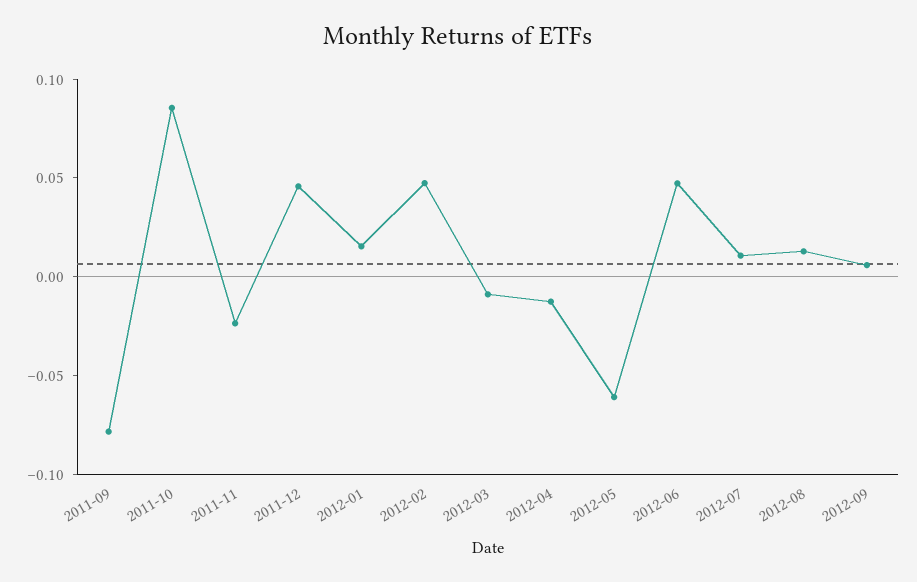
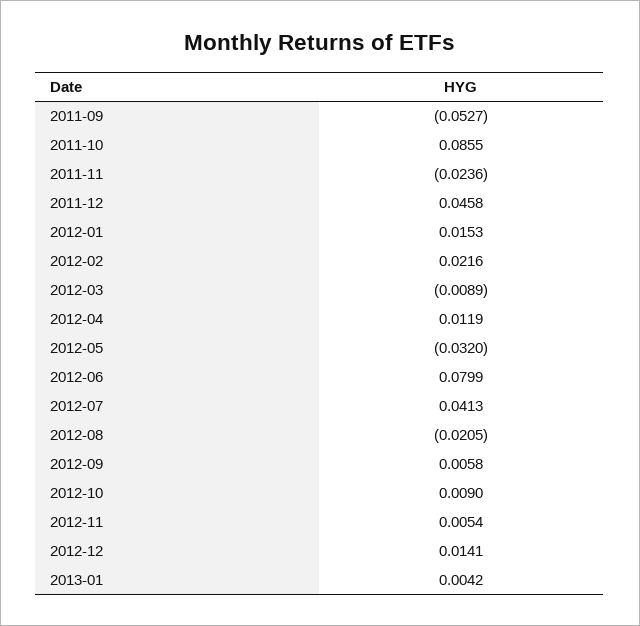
2011-09: -0.08 -> -0.0527
2012-02: 0.05 -> 0.0216
2012-04: -0.01 -> 0.0119
2012-05: -0.06 -> -0.032
2012-06: 0.05 -> 0.0799
2012-07: 0.01 -> 0.0413
2012-08: 0.01 -> -0.0205
2012-10: none -> 0.009
2012-11: none -> 0.0054
2012-12: none -> 0.0141
2013-01: none -> 0.0042

